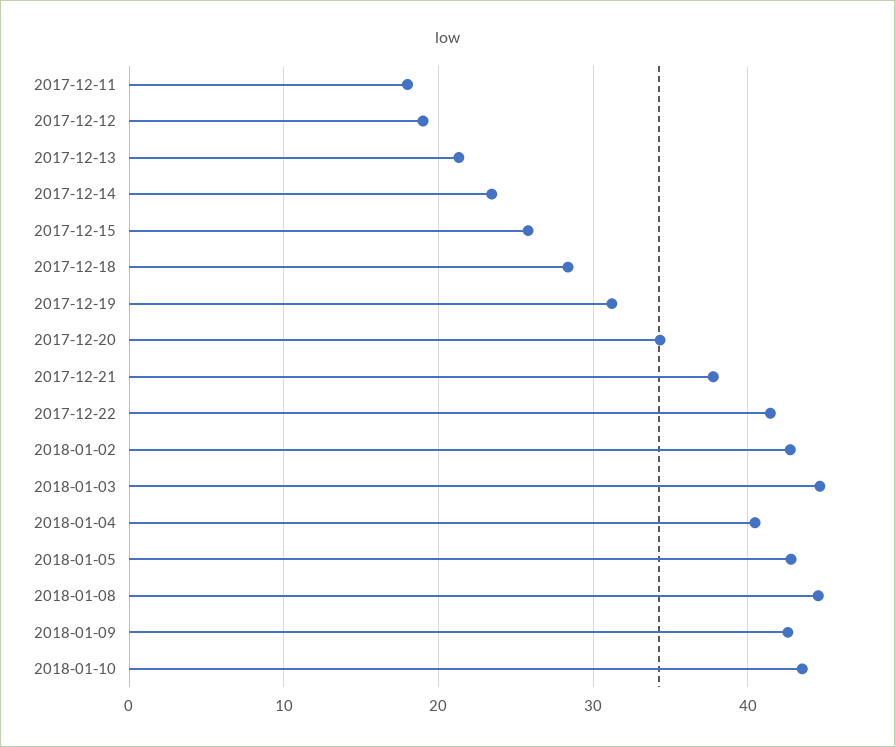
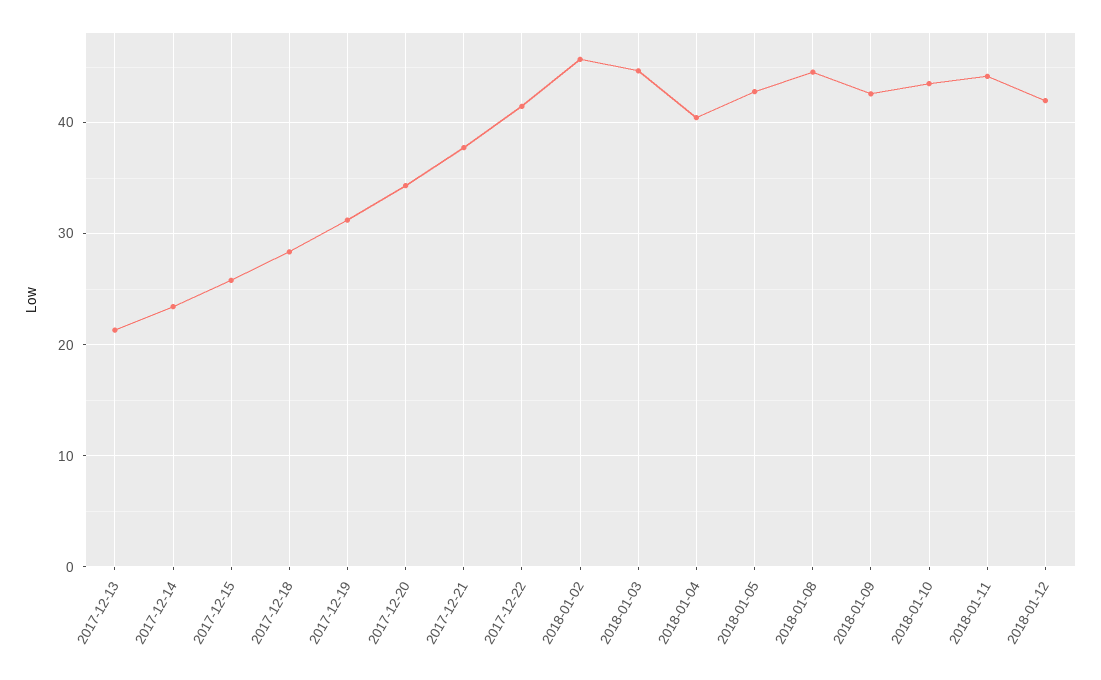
2017-12-11: 18 -> none
2017-12-12: 19 -> none
2018-01-02: 43 -> 46
2018-01-11: none -> 44
2018-01-12: none -> 42

